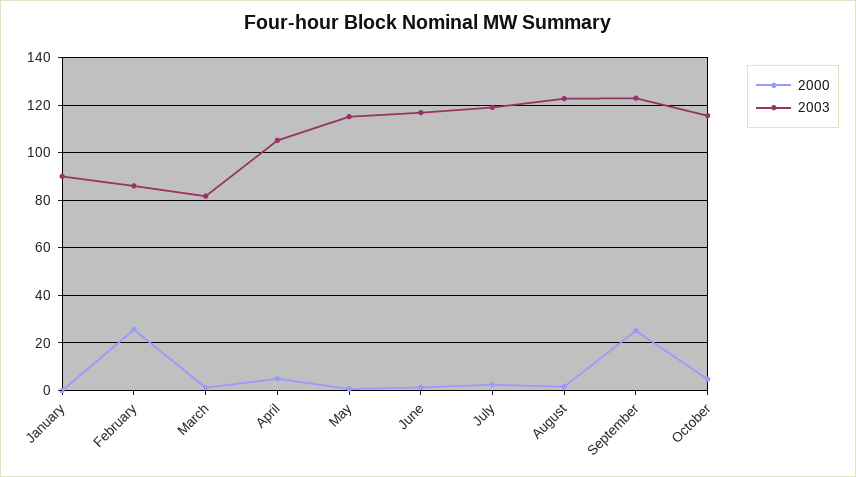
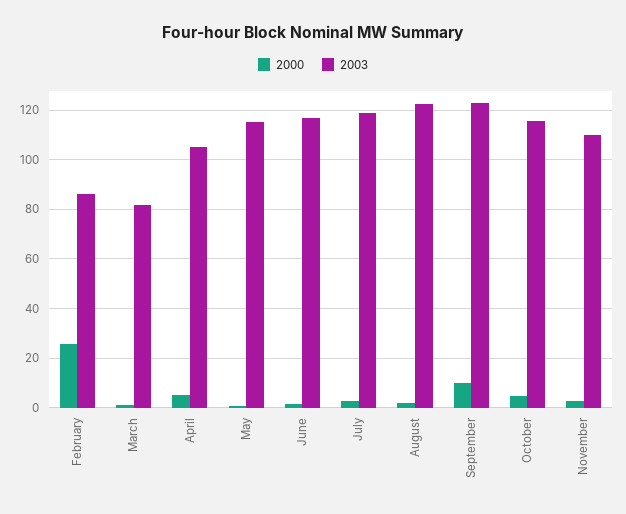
2000, January: 0 -> none
2003, January: 90 -> none
2000, September: 25 -> 10
2000, November: none -> 2.5
2003, November: none -> 110

